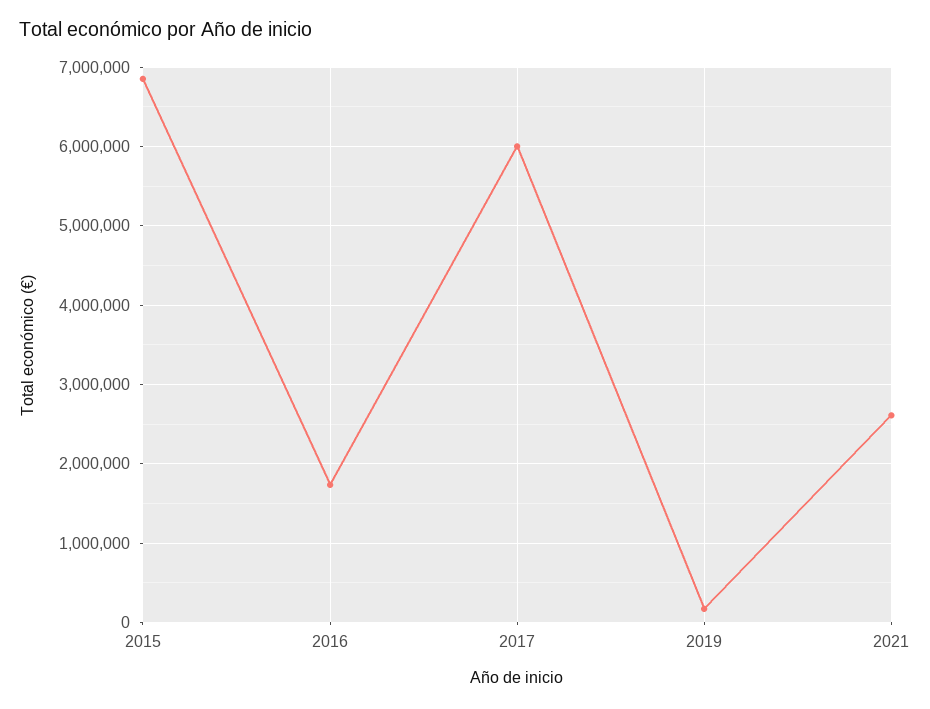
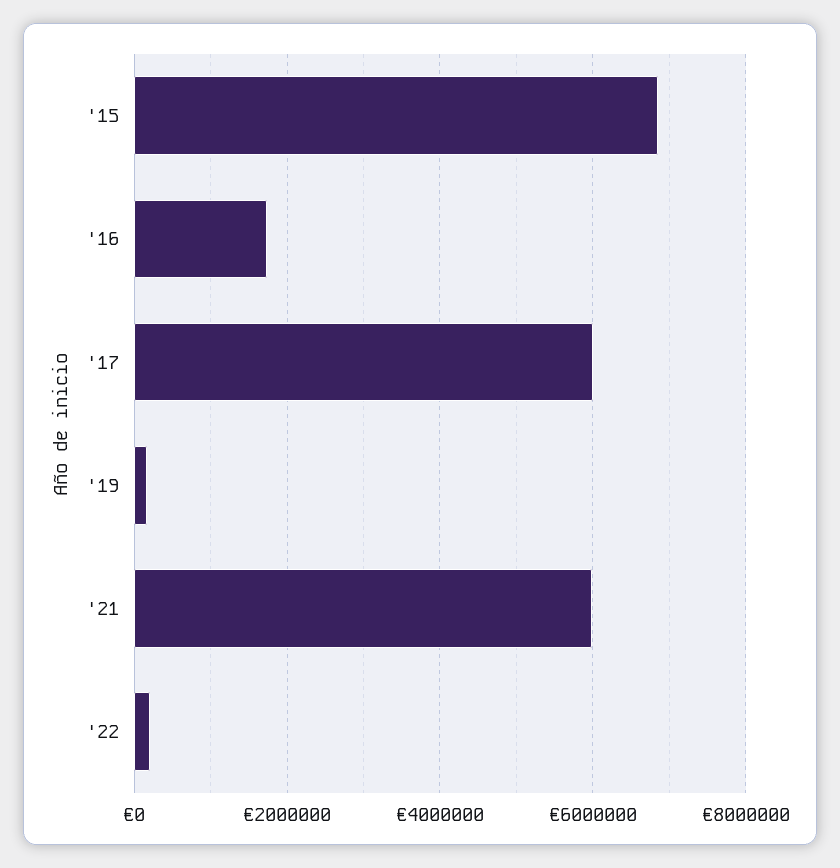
2021: 2600000 -> 6000000
'22: none -> 200000

